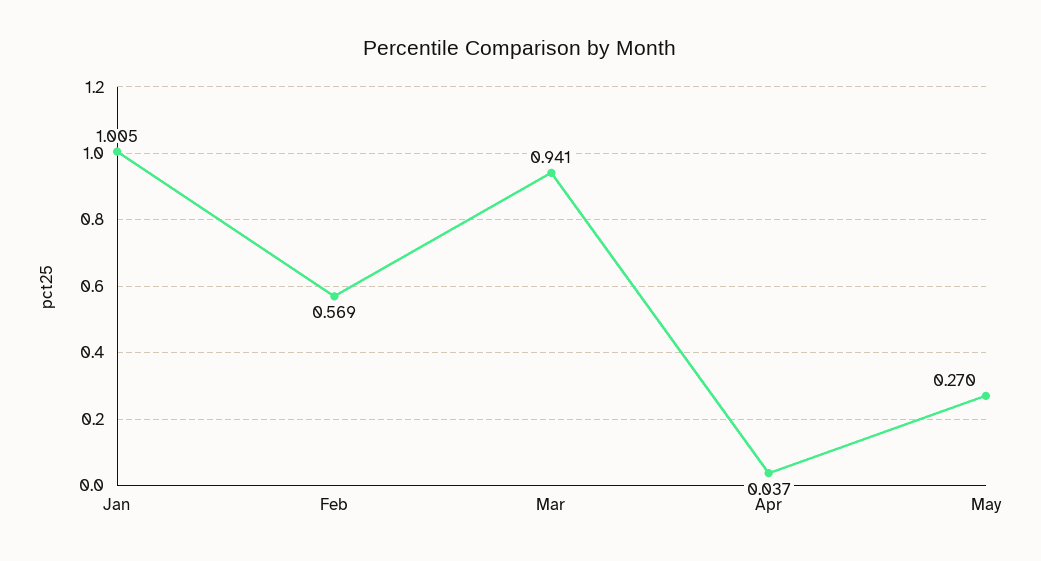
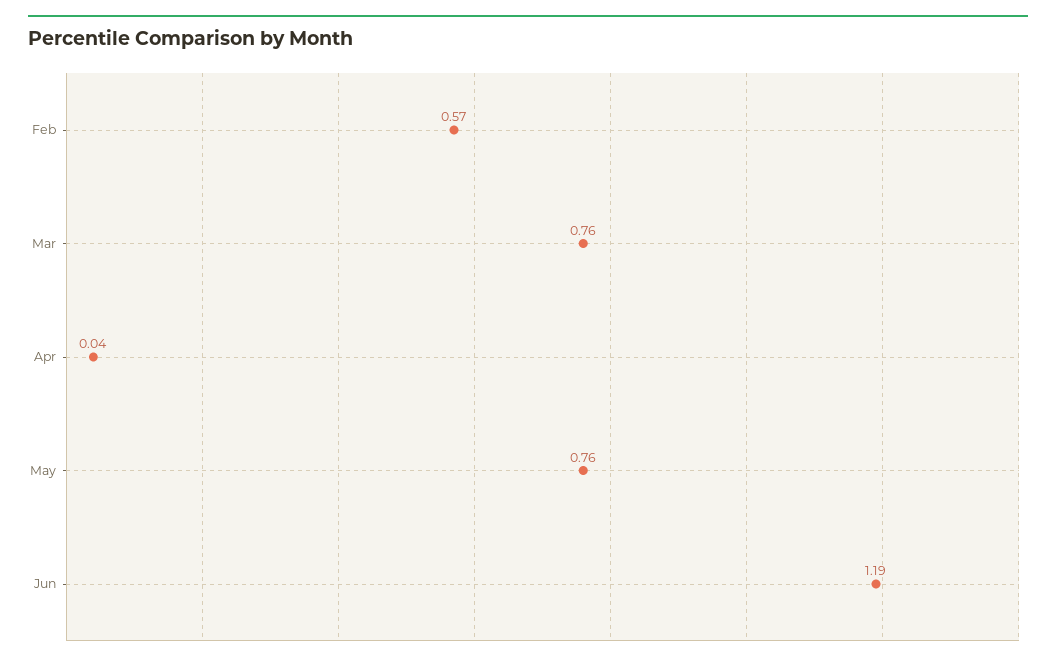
Jan: 1.005 -> none
Mar: 0.941 -> 0.76
May: 0.27 -> 0.76
Jun: none -> 1.19

